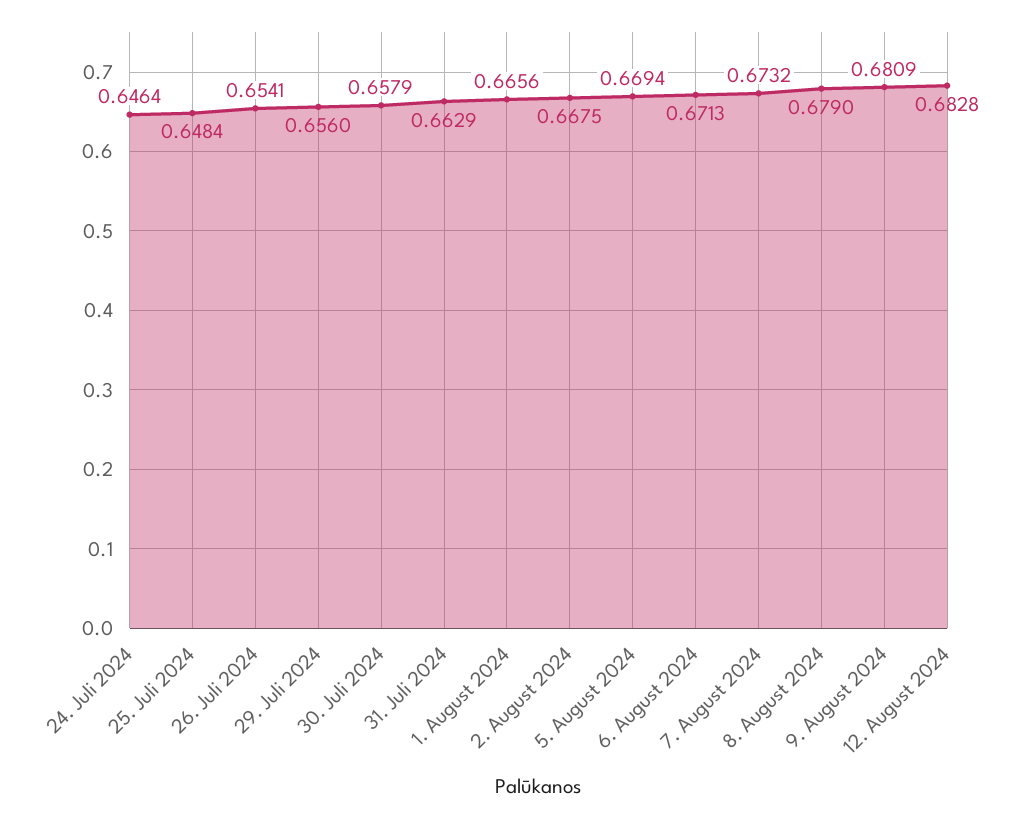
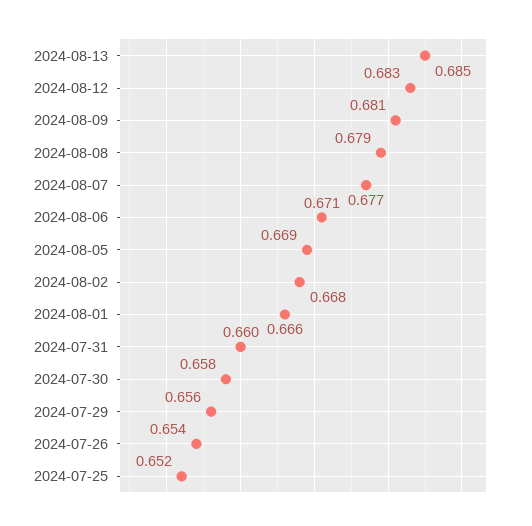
24. Juli 2024: 0.6464 -> none
25. Juli 2024: 0.6484 -> 0.652
31. Juli 2024: 0.6629 -> 0.66
7. August 2024: 0.6732 -> 0.677
2024-08-13: none -> 0.685

